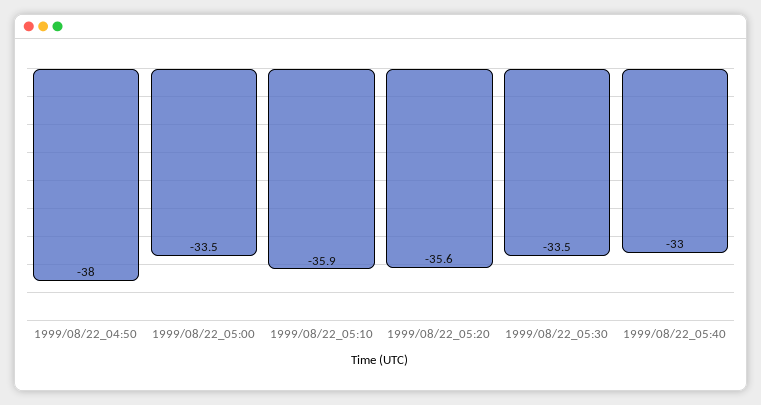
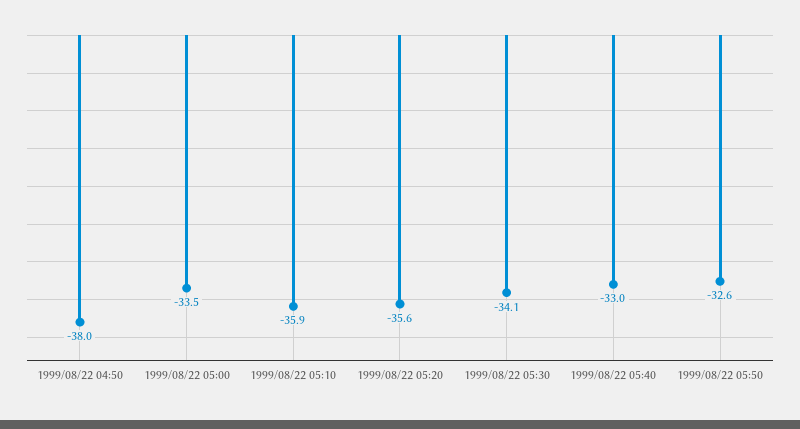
1999/08/22_05:30: -33.5 -> -34.1
1999/08/22 05:50: none -> -32.6

